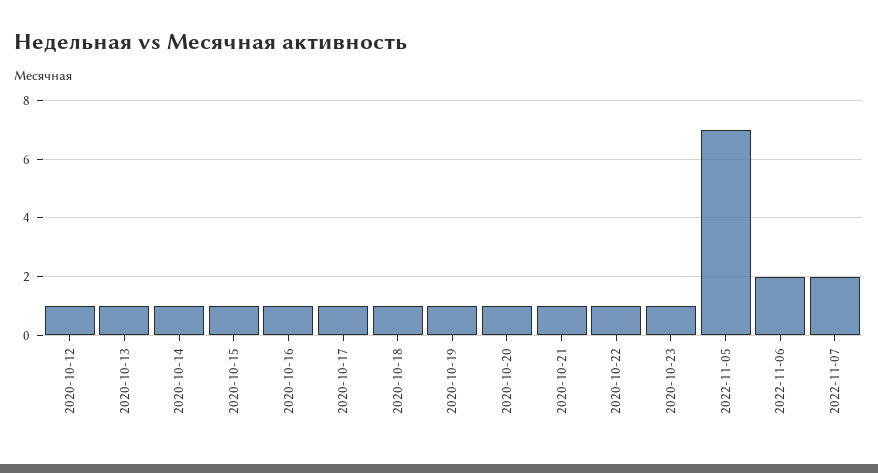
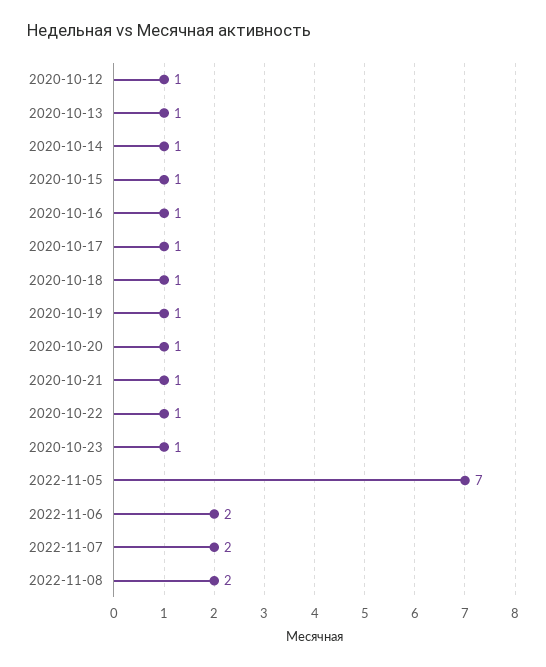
2022-11-08: none -> 2

